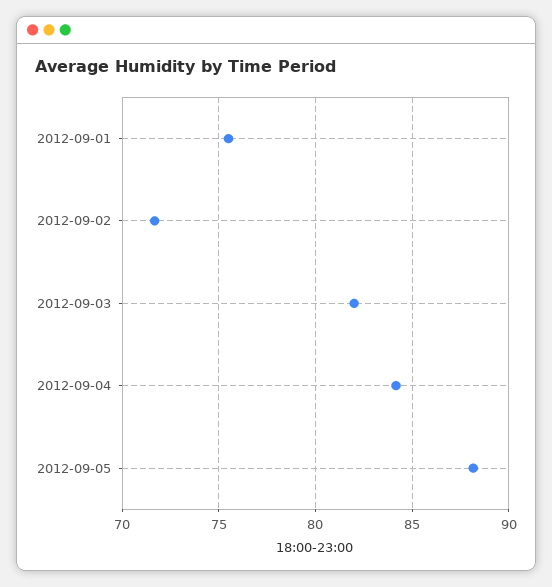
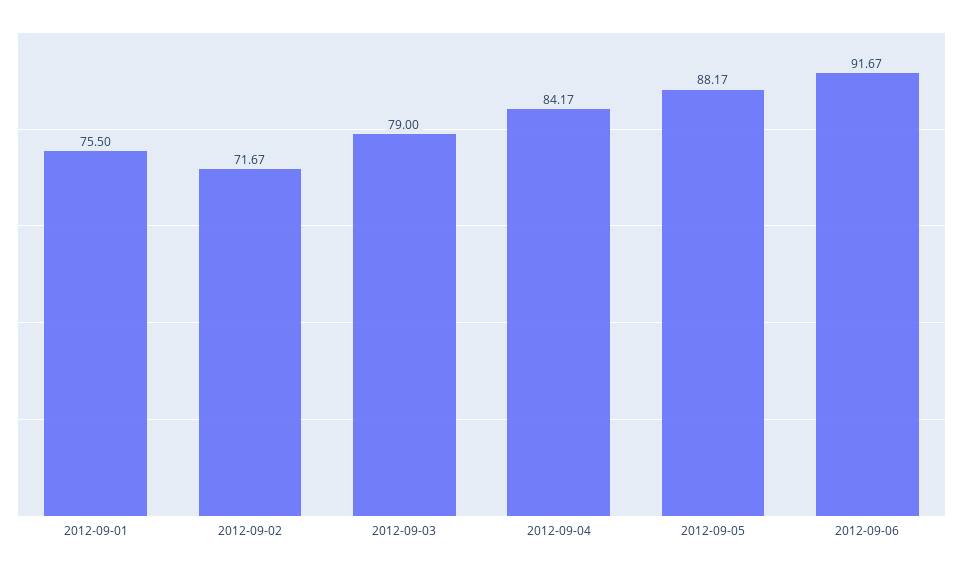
2012-09-03: 82 -> 79
2012-09-06: none -> 91.67

